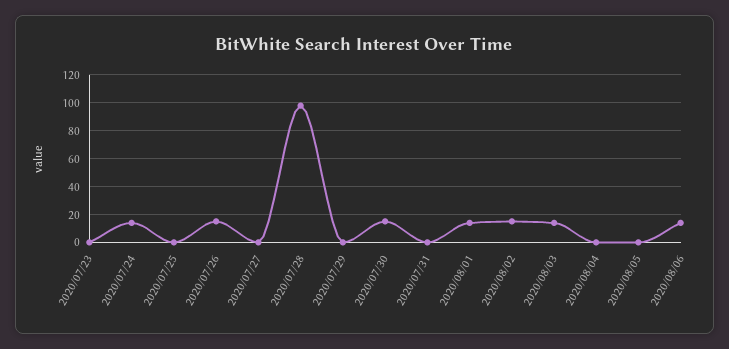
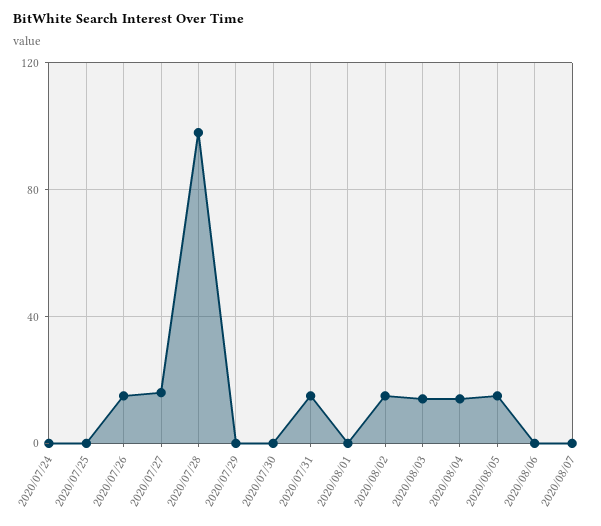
2020/07/23: 0 -> none
2020/07/24: 15 -> 0
2020/07/27: 0 -> 15
2020/07/30: 15 -> 0
2020/07/31: 0 -> 15
2020/08/01: 15 -> 0
2020/08/04: 0 -> 15
2020/08/05: 0 -> 15
2020/08/06: 15 -> 0
2020/08/07: none -> 0

